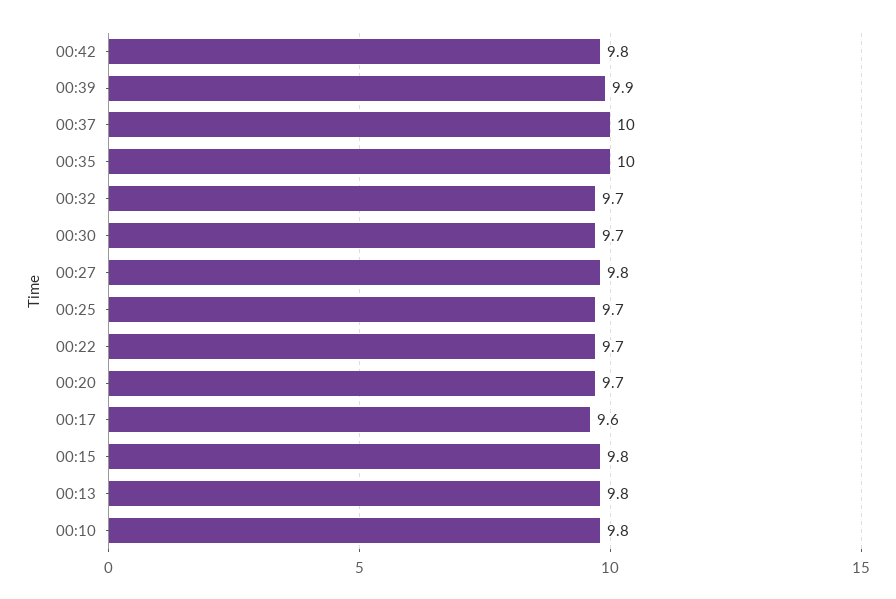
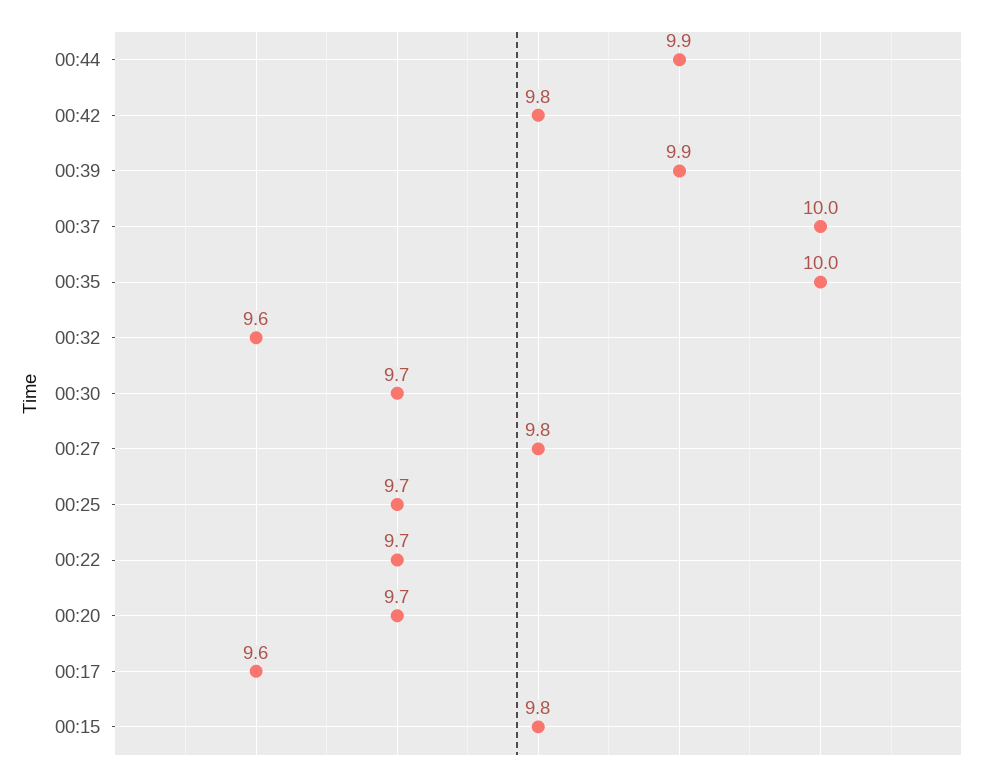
00:32: 9.7 -> 9.6
00:13: 9.8 -> none
00:10: 9.8 -> none
00:44: none -> 9.9

